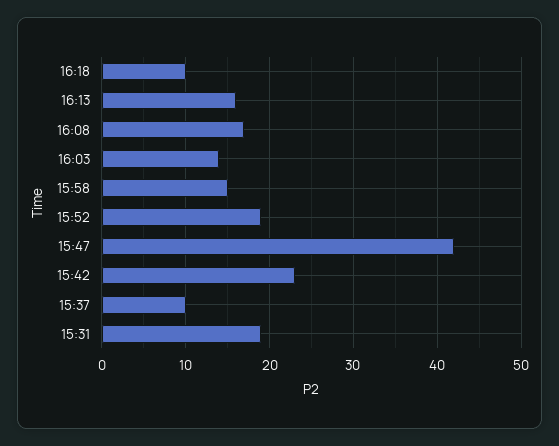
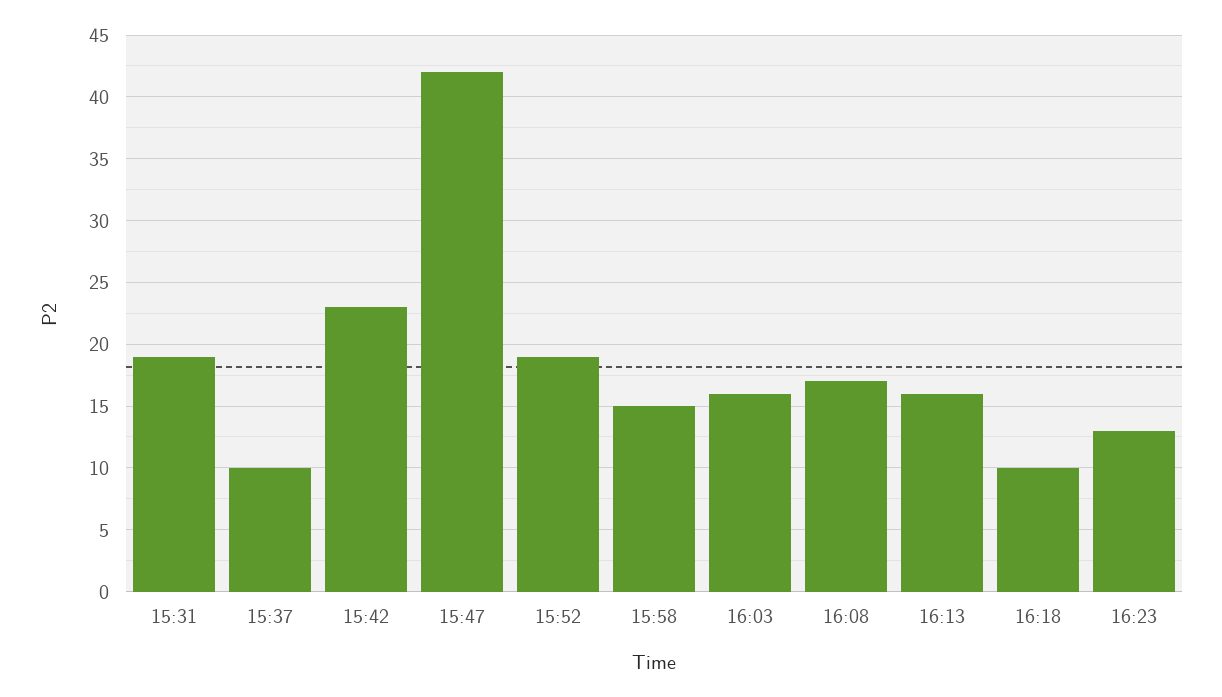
16:03: 14 -> 16
16:23: none -> 13

